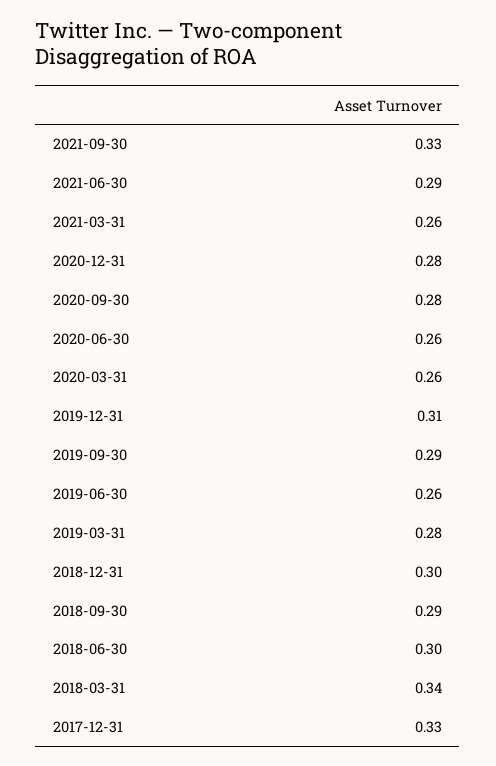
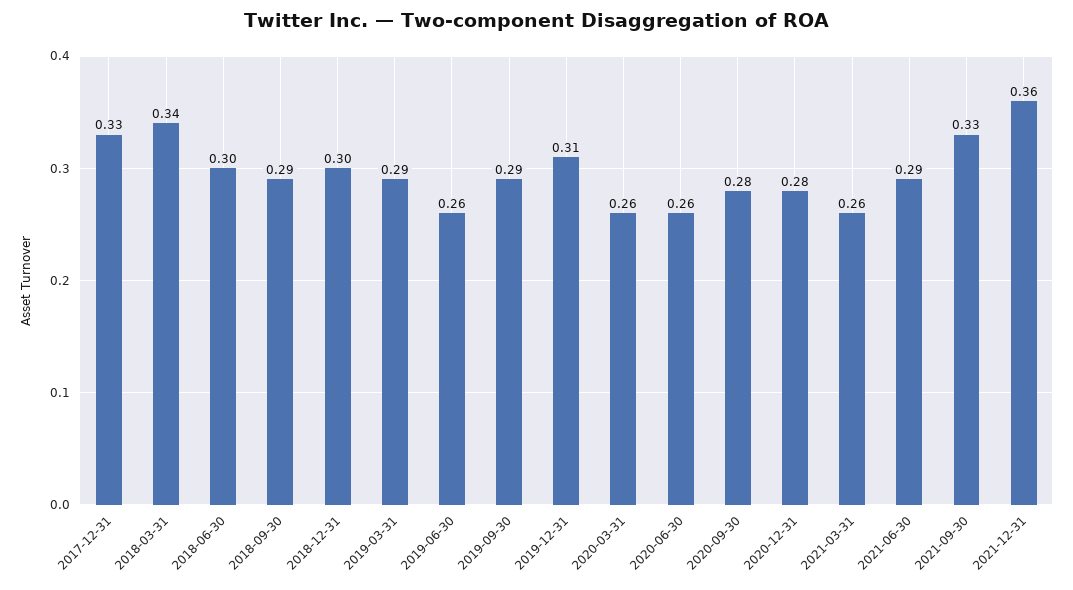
2019-03-31: 0.28 -> 0.29
2021-12-31: none -> 0.36

